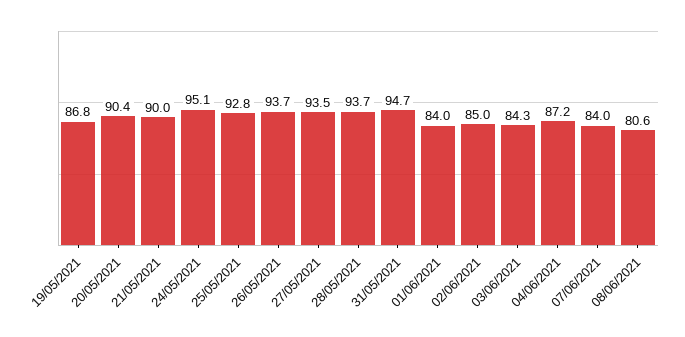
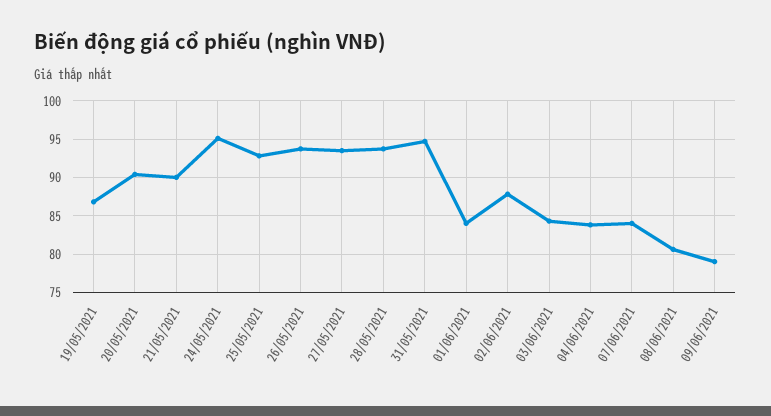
02/06/2021: 85 -> 88
04/06/2021: 87.2 -> 84
09/06/2021: none -> 79

